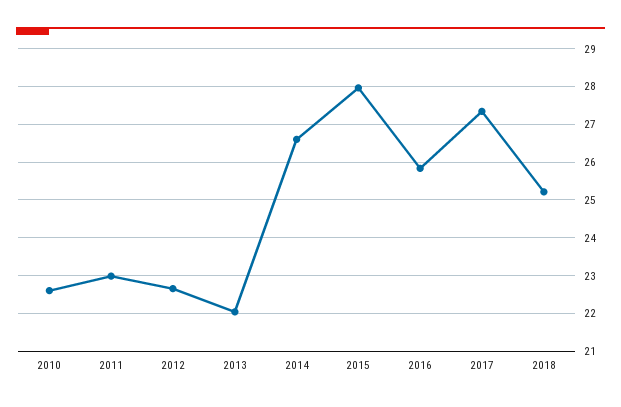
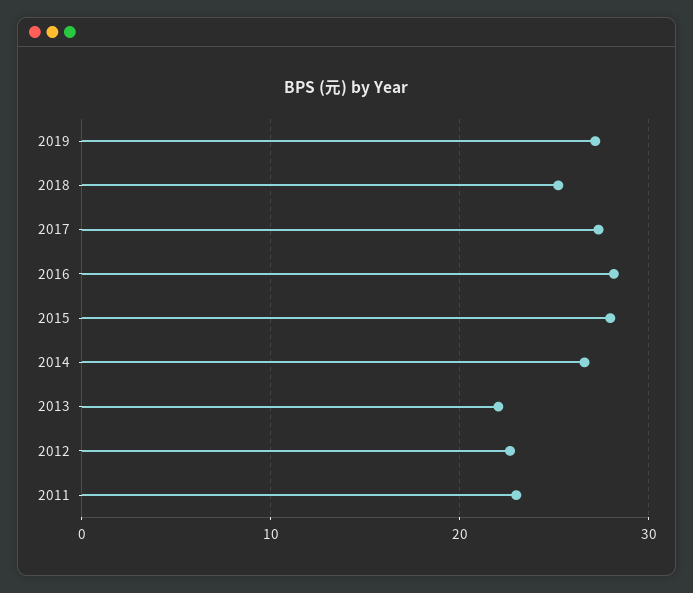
2010: 22.6 -> none
2016: 25.8 -> 28
2019: none -> 27

